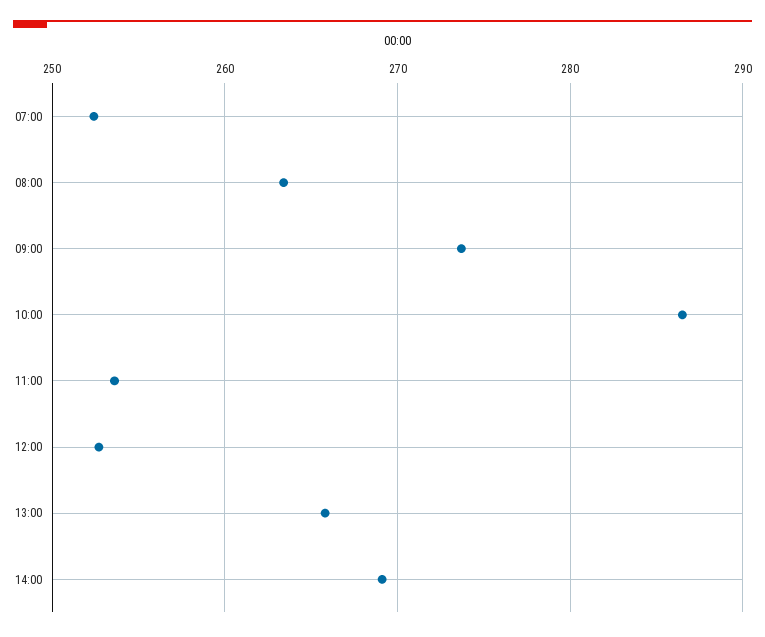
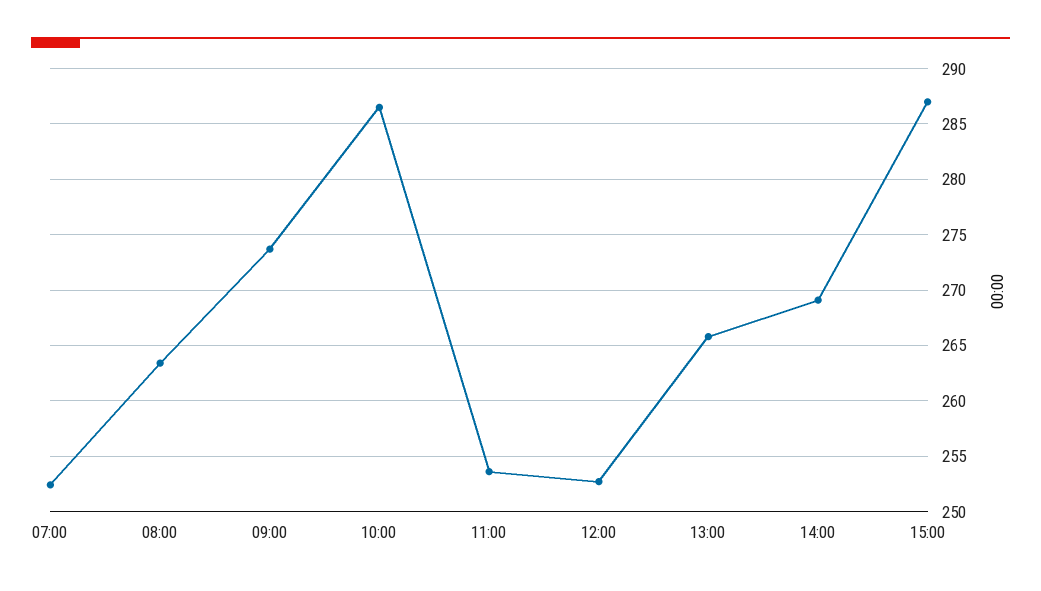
15:00: none -> 287

